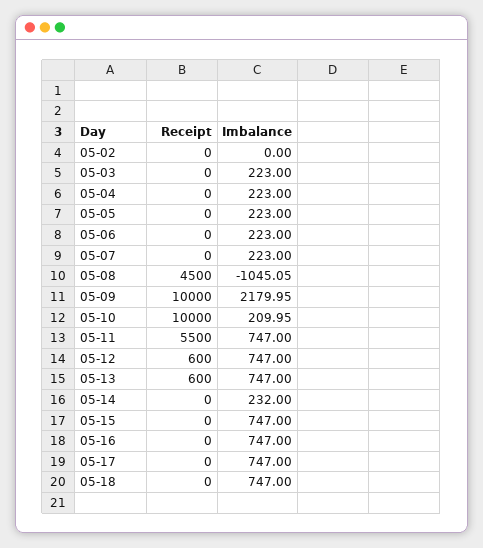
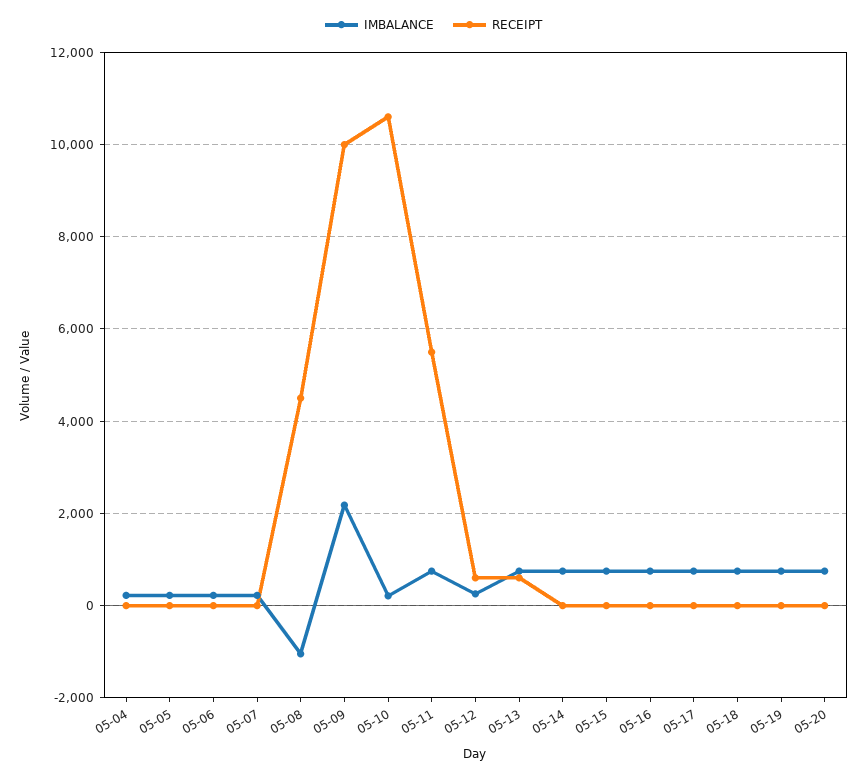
Receipt, 05-02: 0 -> none
Imbalance, 05-02: 0 -> none
Receipt, 05-03: 0 -> none
Imbalance, 05-03: 223 -> none
Receipt, 05-10: 10000 -> 10600
Imbalance, 05-12: 747 -> 200
Imbalance, 05-14: 232 -> 800
Imbalance, 05-19: none -> 800
Receipt, 05-19: none -> 0
Imbalance, 05-20: none -> 800
Receipt, 05-20: none -> 0

